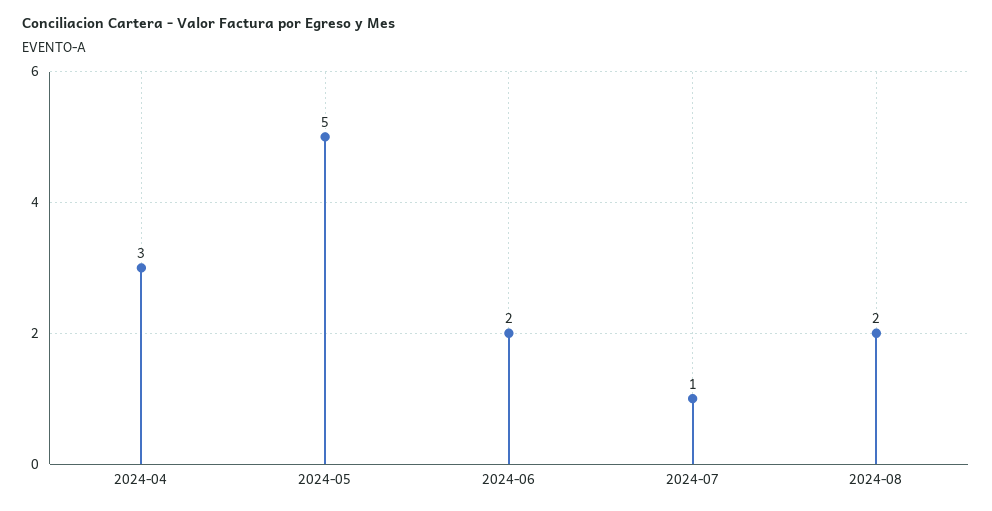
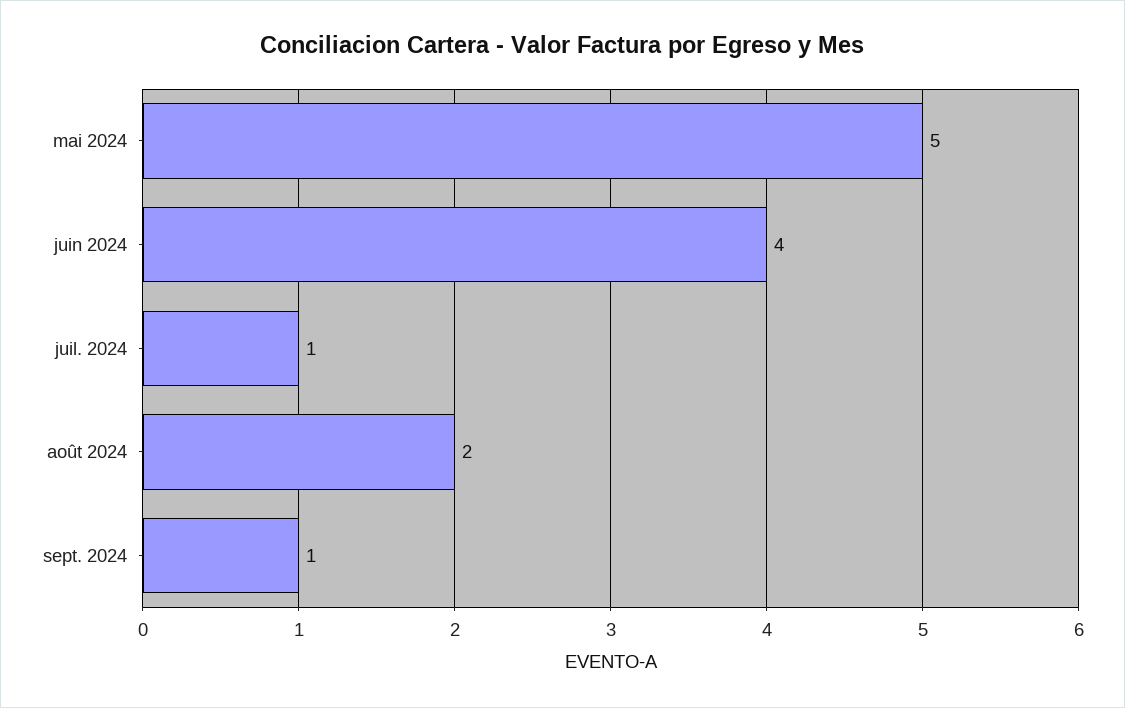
2024-04: 3 -> none
2024-06: 2 -> 4
sept. 2024: none -> 1

